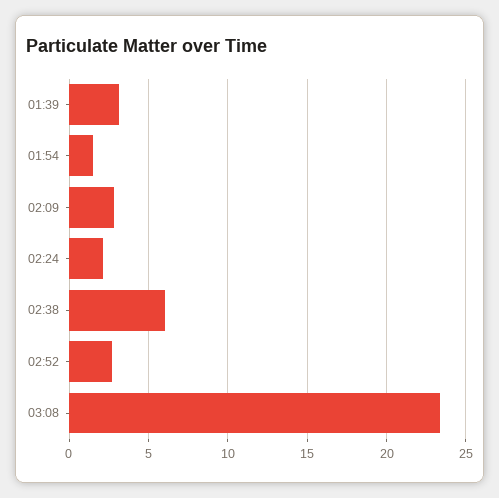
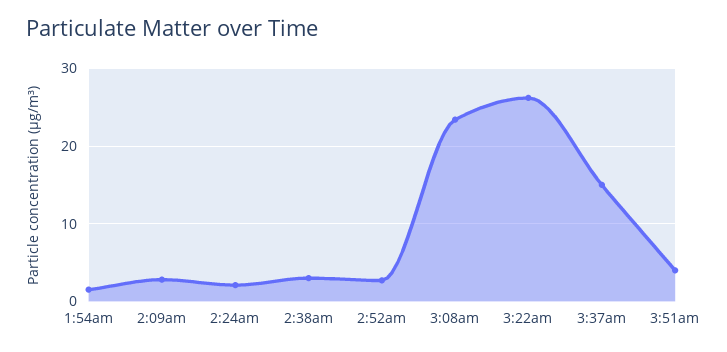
01:39: 3 -> none
02:38: 6 -> 3
3:22am: none -> 26
3:37am: none -> 15
3:51am: none -> 4

